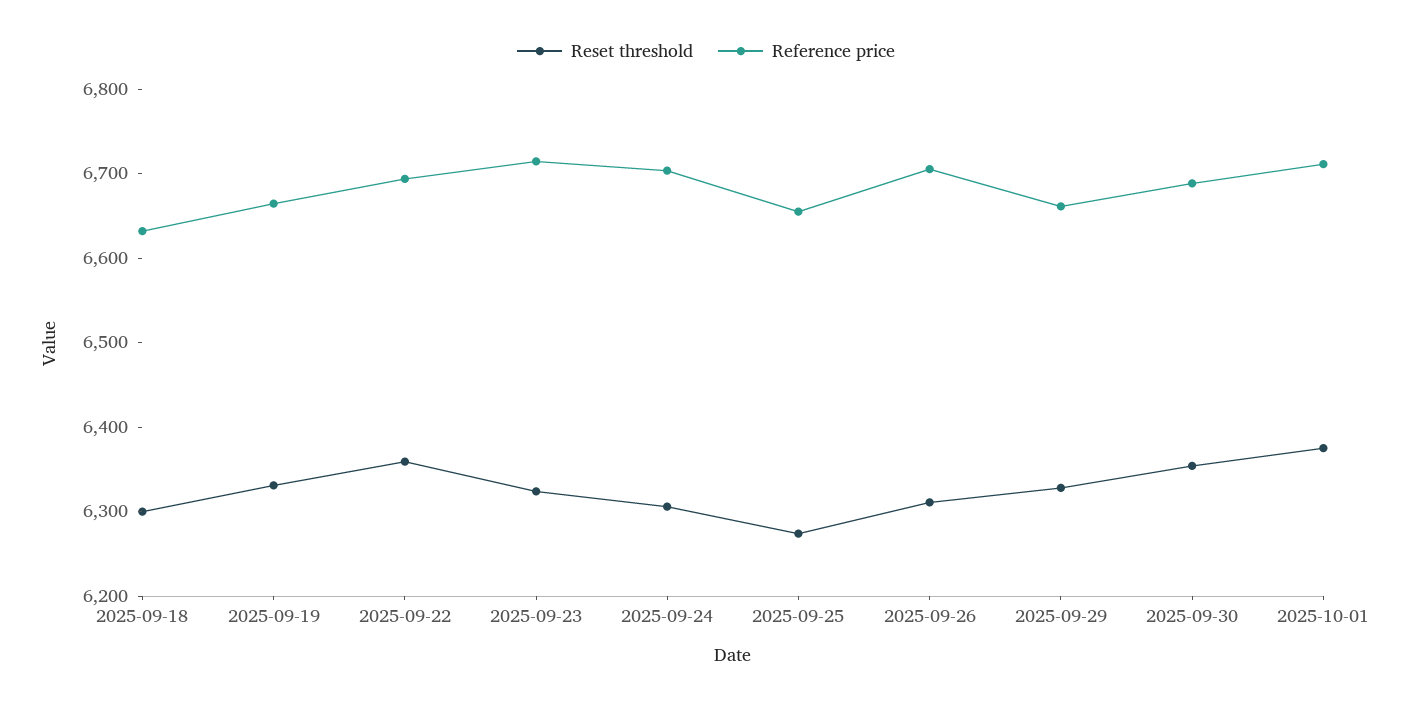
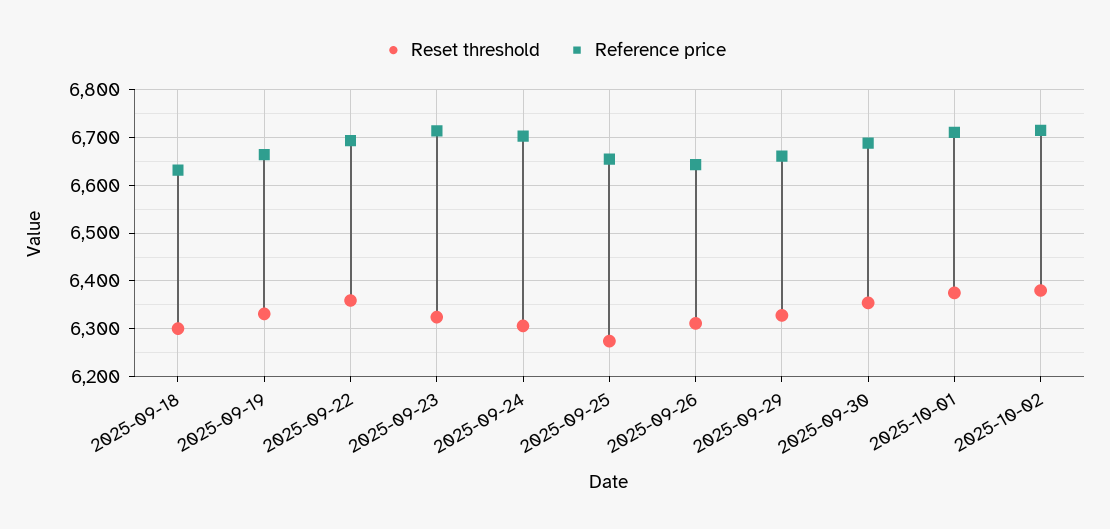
Reference price, 2025-09-26: 6700 -> 6640
Reset threshold, 2025-10-02: none -> 6380
Reference price, 2025-10-02: none -> 6720

